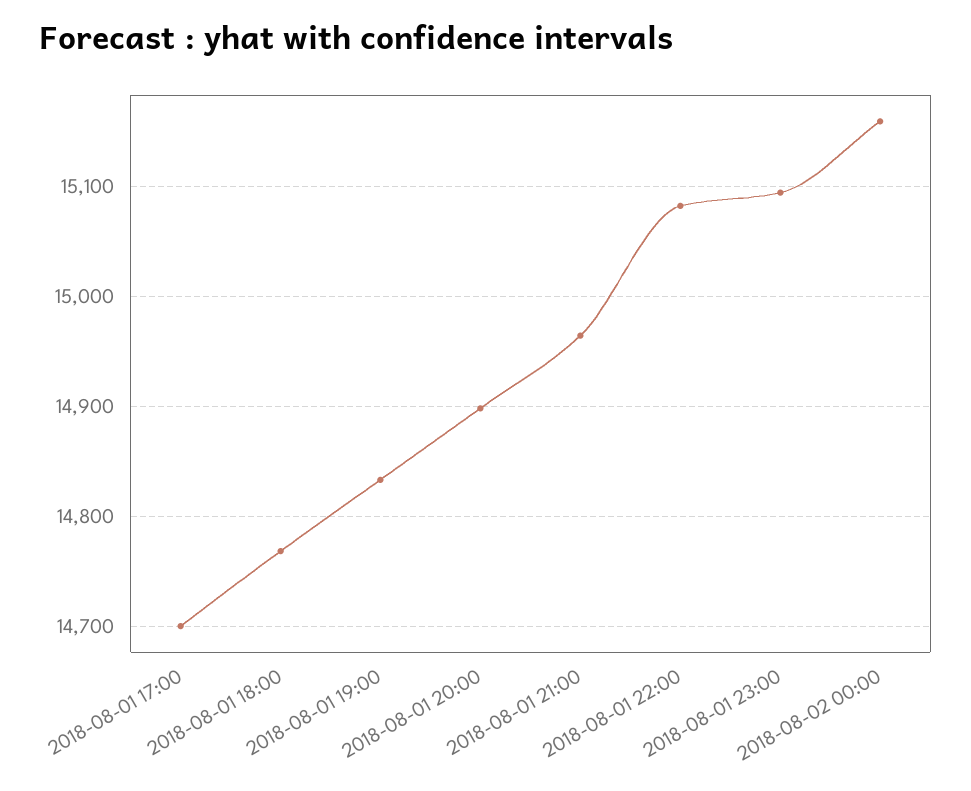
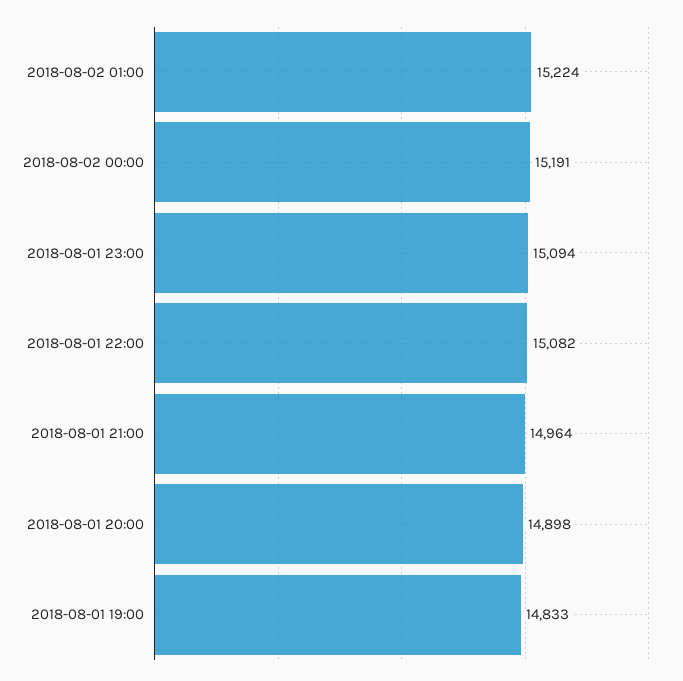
2018-08-01 17:00: 14700 -> none
2018-08-01 18:00: 14770 -> none
2018-08-02 00:00: 15160 -> 15191
2018-08-02 01:00: none -> 15224

